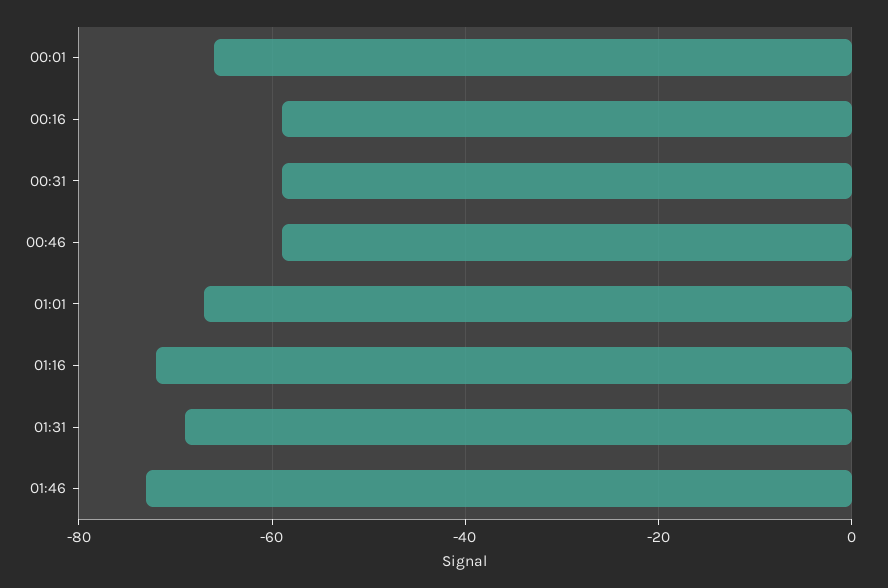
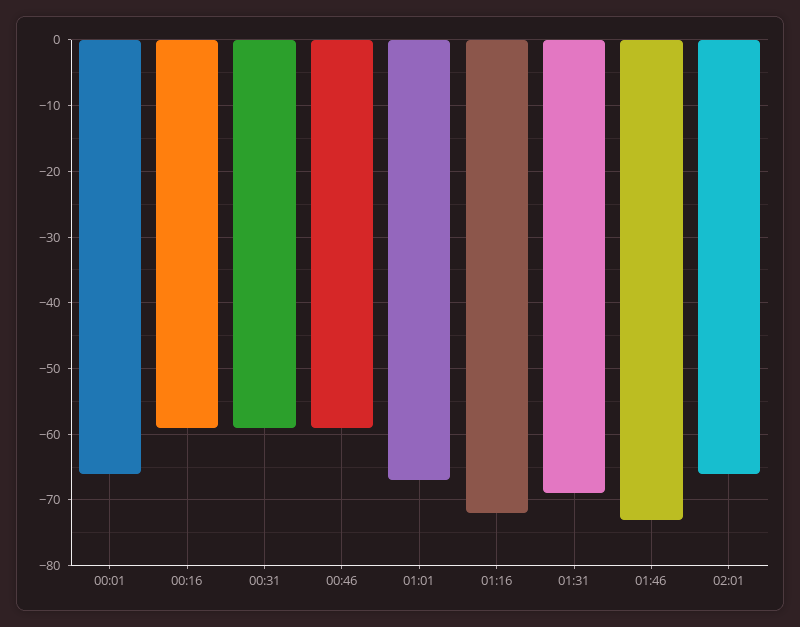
02:01: none -> -66

